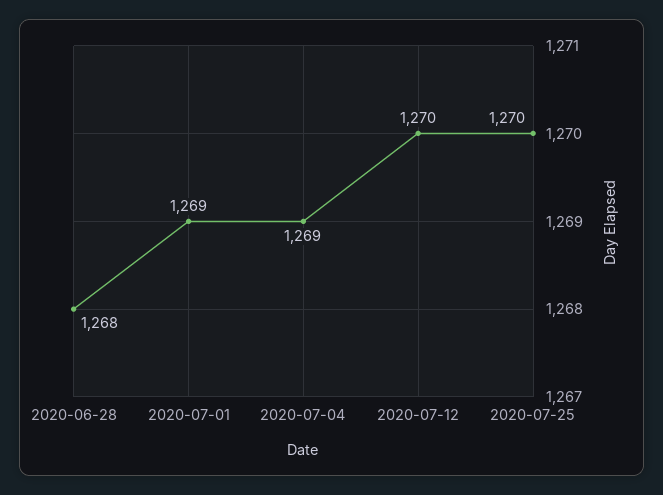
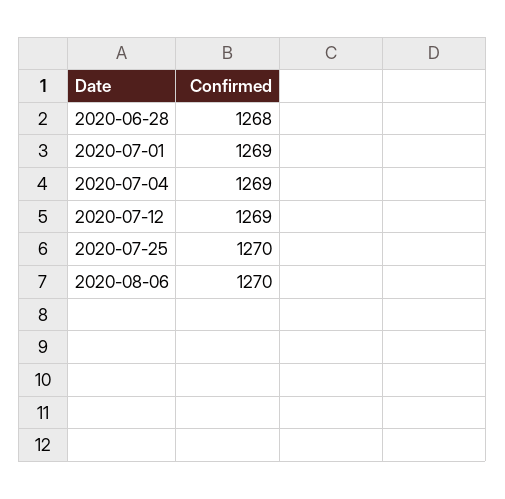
2020-07-12: 1270 -> 1269
2020-08-06: none -> 1270

